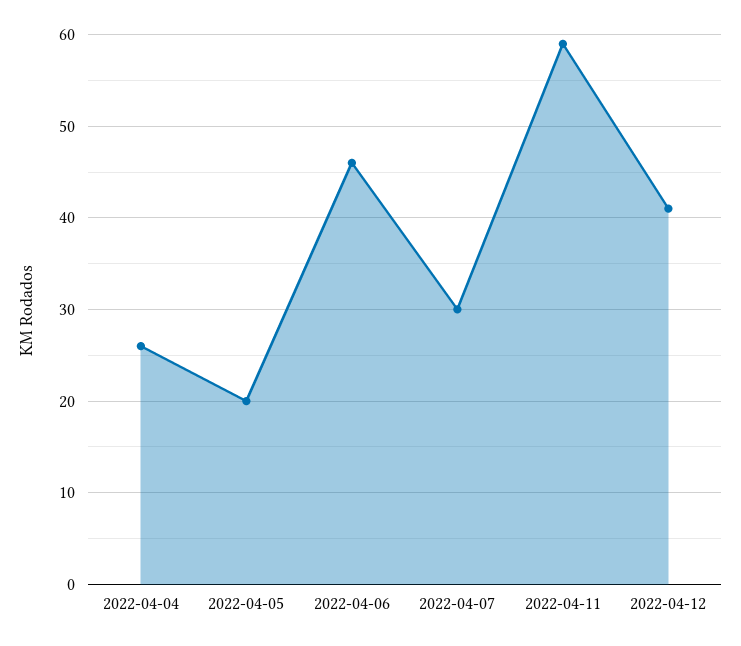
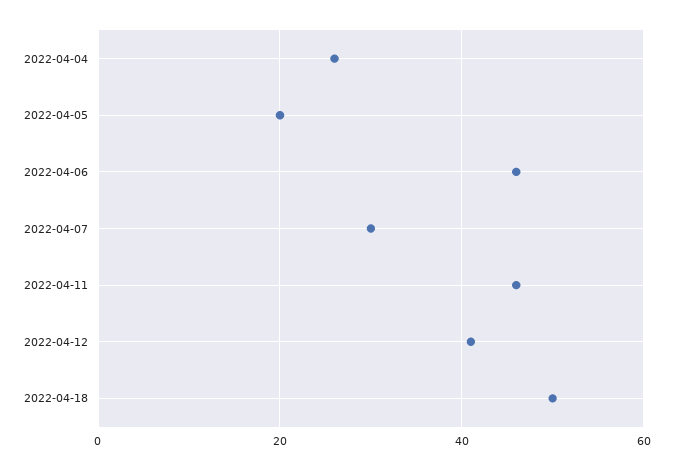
2022-04-11: 59 -> 45
2022-04-18: none -> 50

